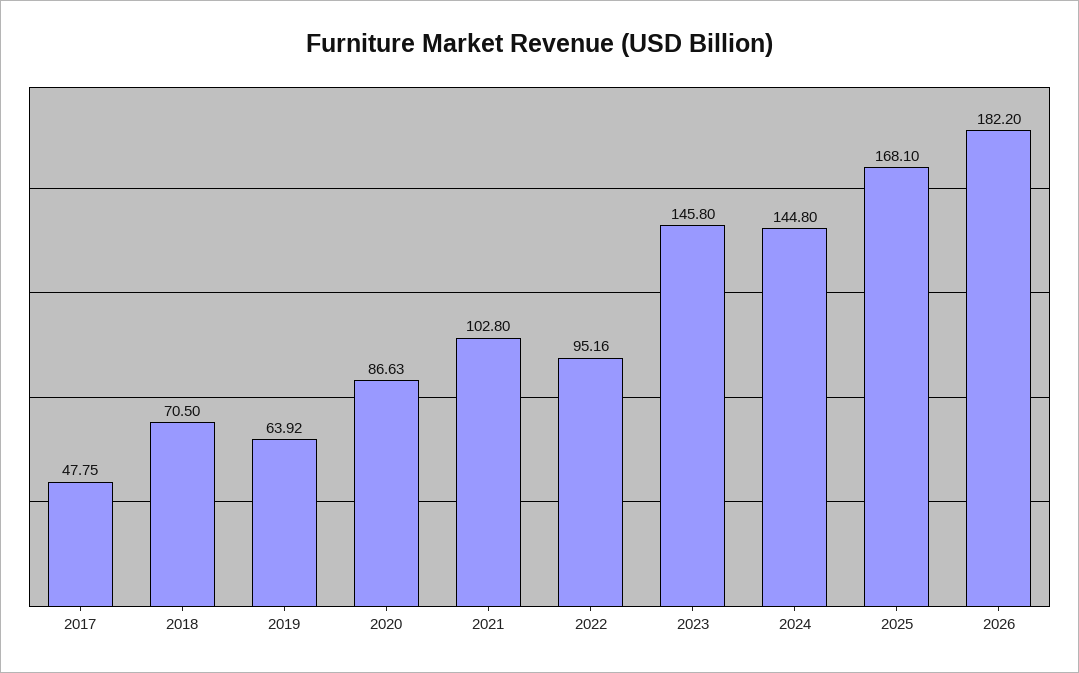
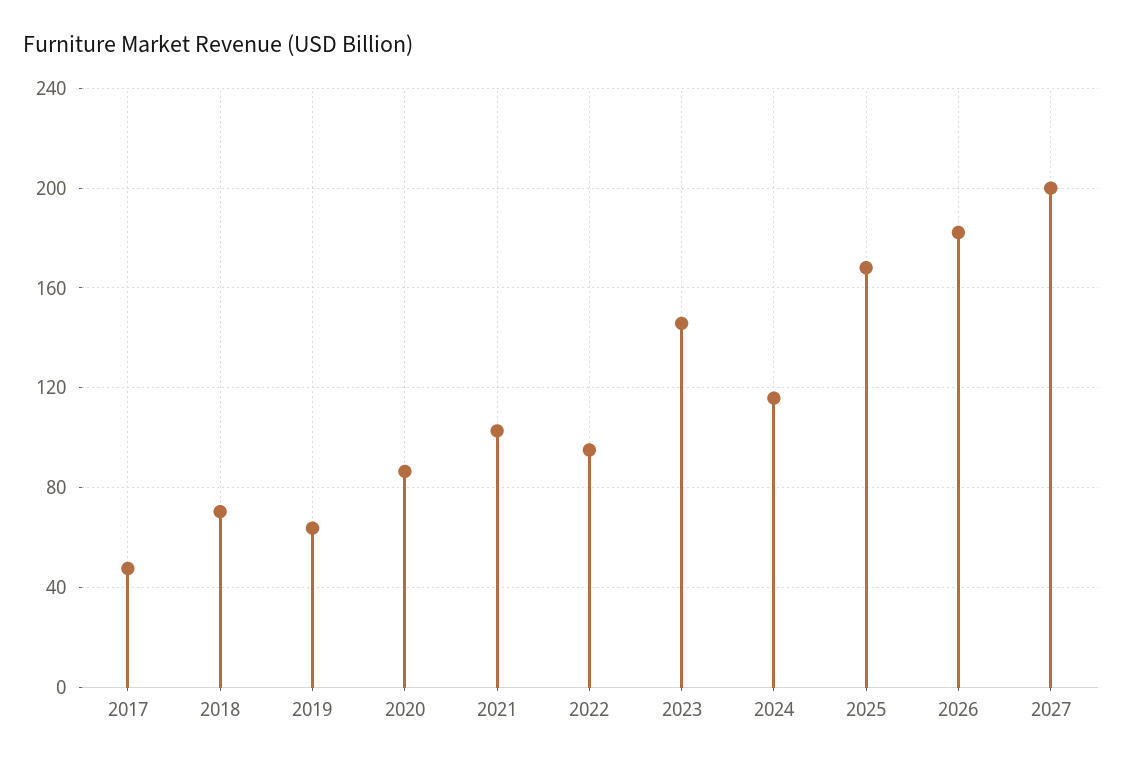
2024: 144.8 -> 115
2027: none -> 200

